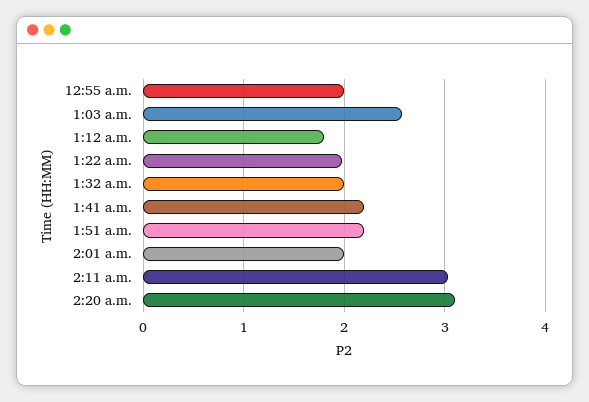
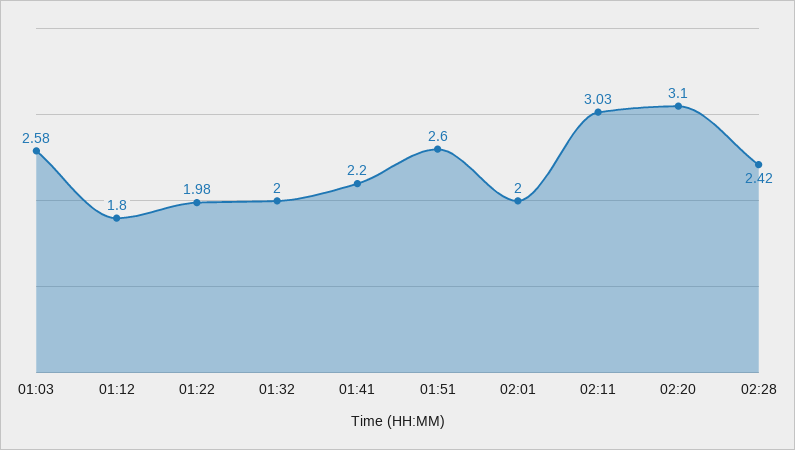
12:55 a.m.: 2 -> none
1:51 a.m.: 2.2 -> 2.6
02:28: none -> 2.42

